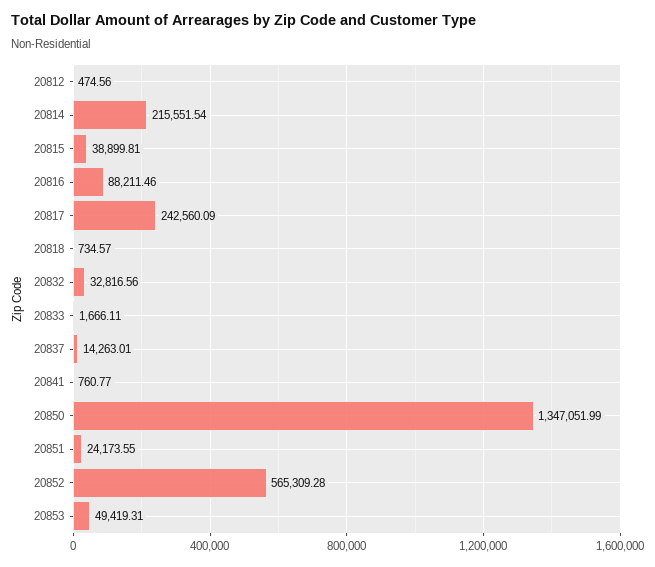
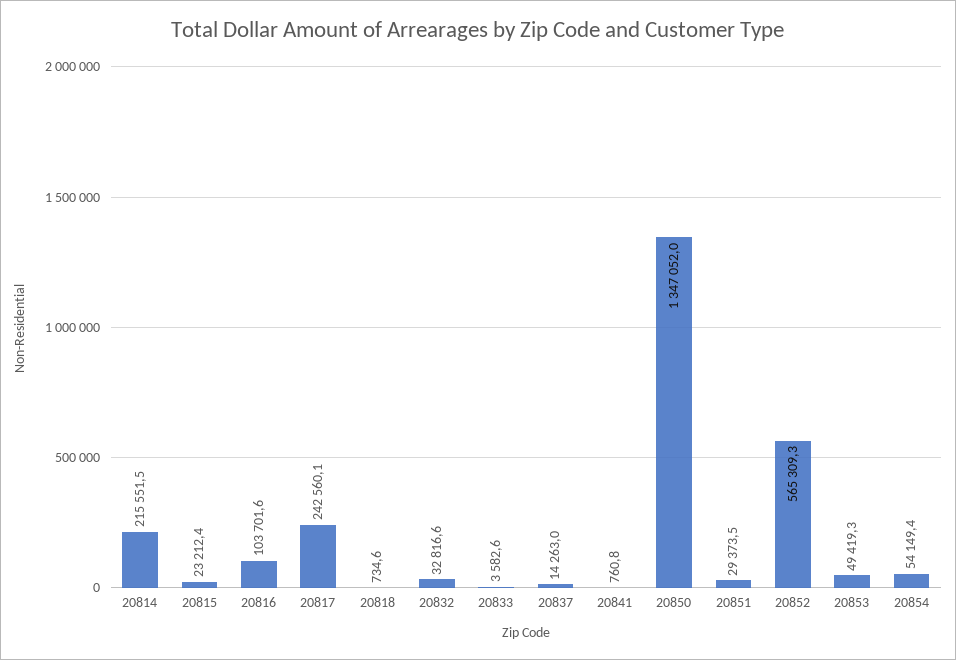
20812: 474.56 -> none
20815: 38899.81 -> 23212.4
20816: 88211.46 -> 103701.6
20833: 1666.11 -> 3582.6
20851: 24173.55 -> 29373.5
20854: none -> 54149.4

